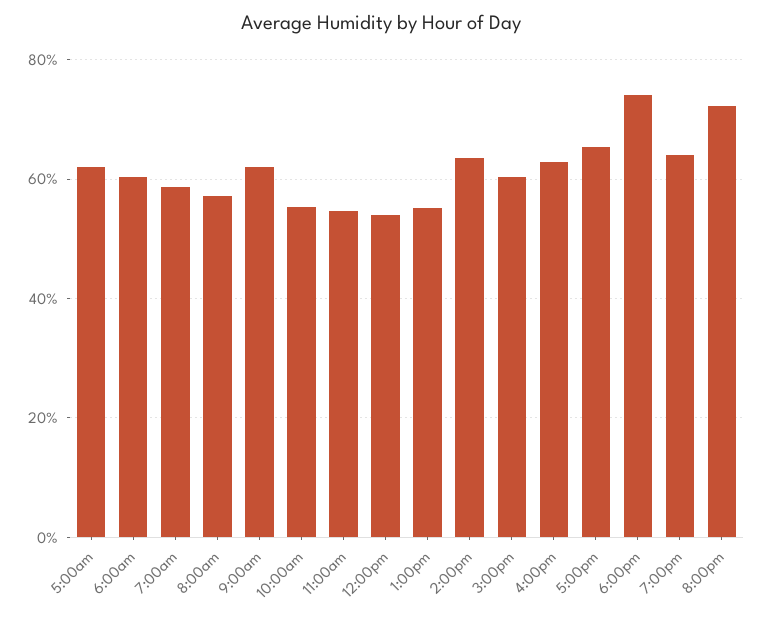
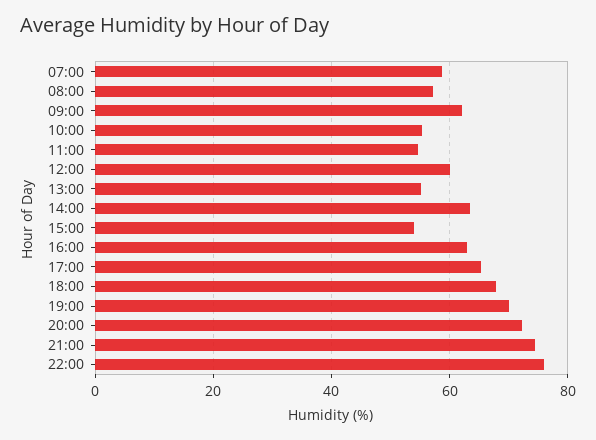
5:00am: 62 -> none
6:00am: 60 -> none
12:00pm: 54 -> 60
3:00pm: 60 -> 54
6:00pm: 74 -> 68
7:00pm: 64 -> 70
21:00: none -> 74
22:00: none -> 76

